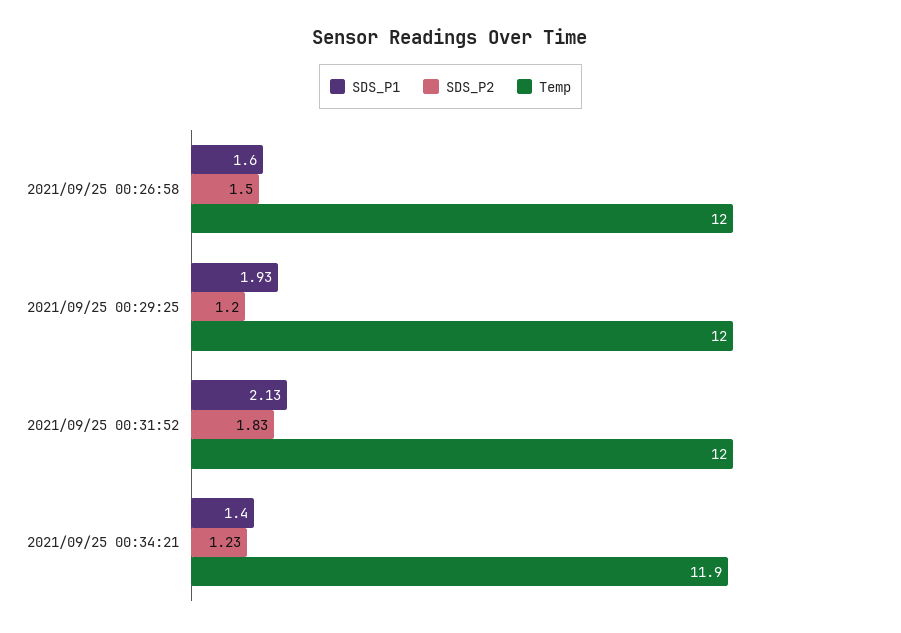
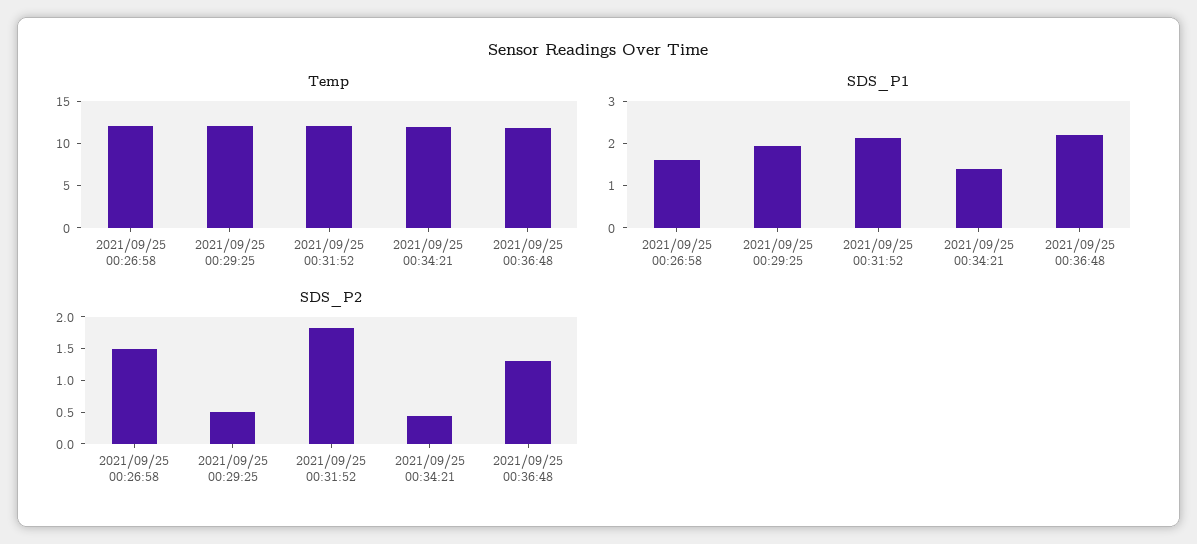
SDS_P2, 2021/09/25 00:29:25: 1.2 -> 0.5
SDS_P2, 2021/09/25 00:34:21: 1.23 -> 0.5
Temp, 2021/09/25 00:36:48: none -> 12
SDS_P1, 2021/09/25 00:36:48: none -> 2.2
SDS_P2, 2021/09/25 00:36:48: none -> 1.25

